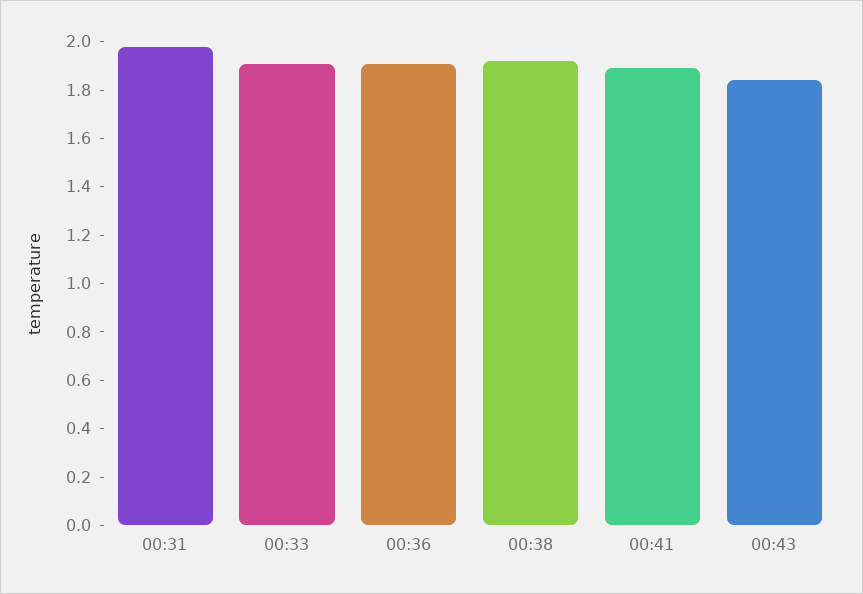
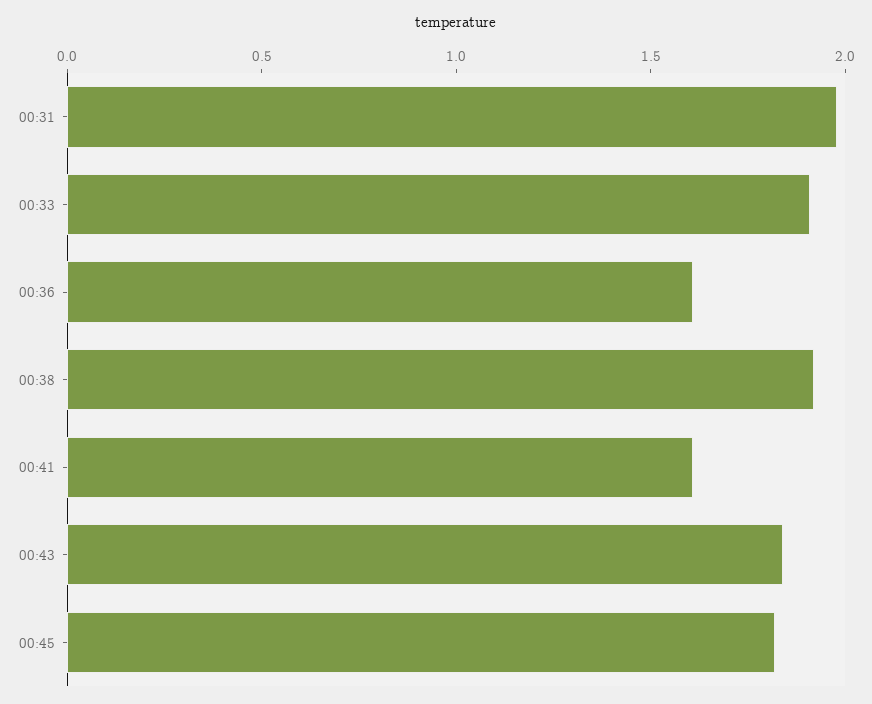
00:36: 1.9 -> 1.6
00:41: 1.9 -> 1.6
00:45: none -> 1.8

